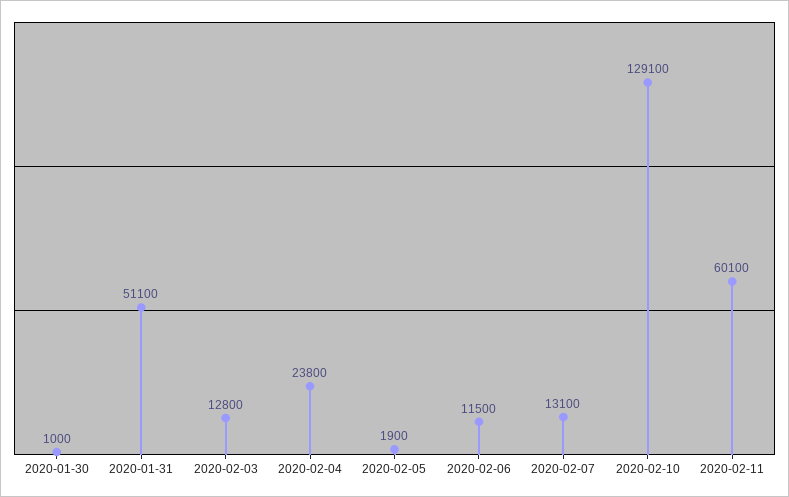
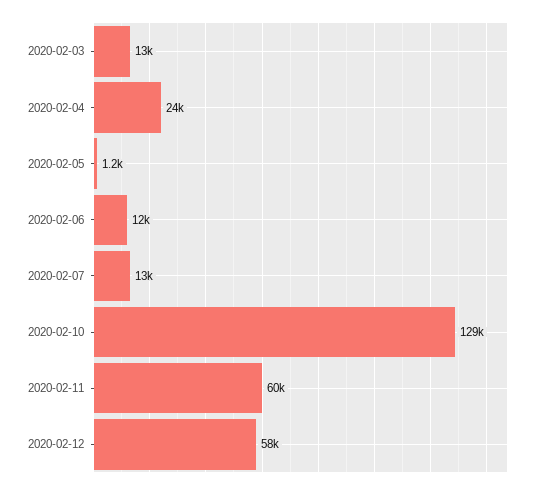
2020-01-30: 1000 -> none
2020-01-31: 51100 -> none
2020-02-05: 1900 -> 1200
2020-02-12: none -> 58000

